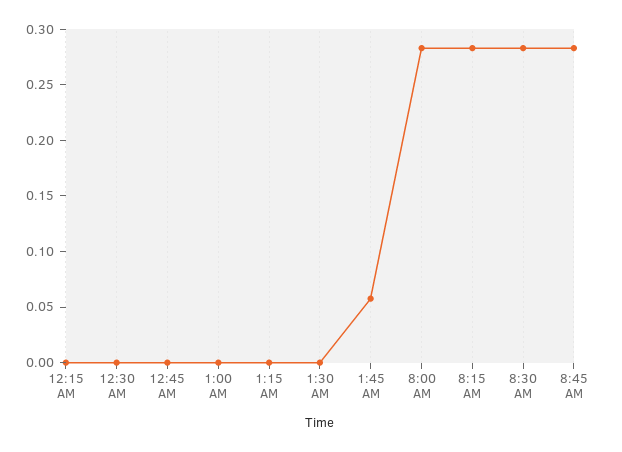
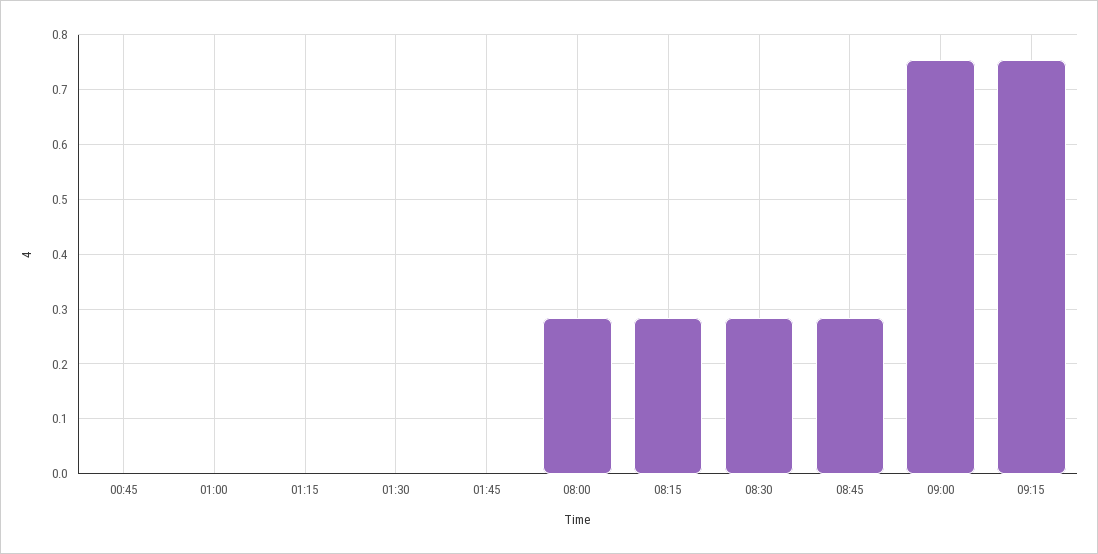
12:15 AM: 0 -> none
12:30 AM: 0 -> none
1:45 AM: 0.06 -> 0
09:00: none -> 0.76
09:15: none -> 0.76

